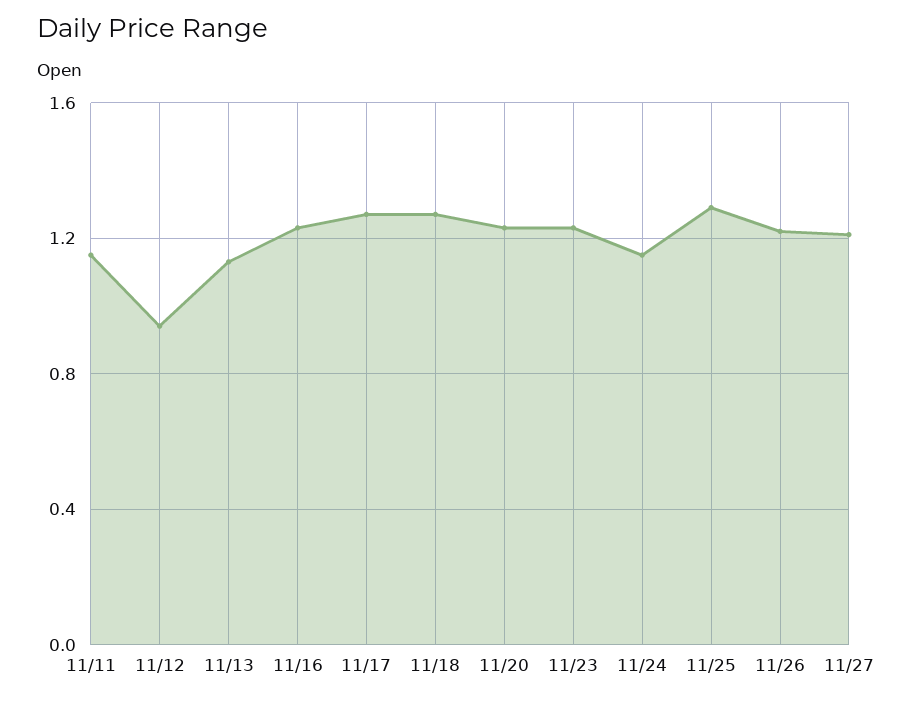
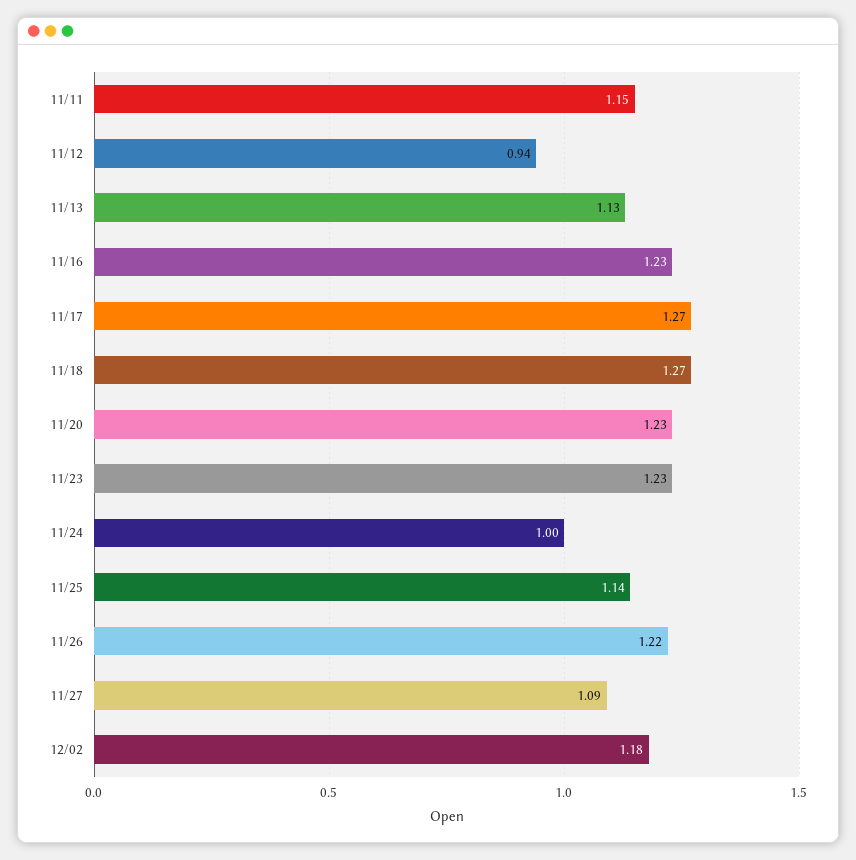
11/24: 1.15 -> 1
11/25: 1.3 -> 1.14
11/27: 1.2 -> 1.09
12/02: none -> 1.18

